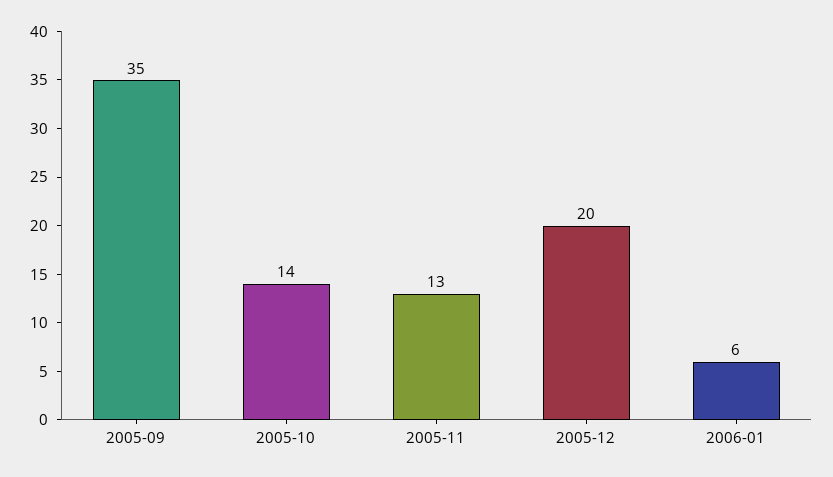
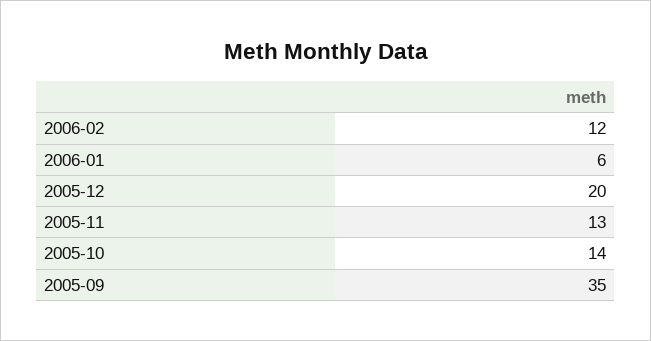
2006-02: none -> 12

